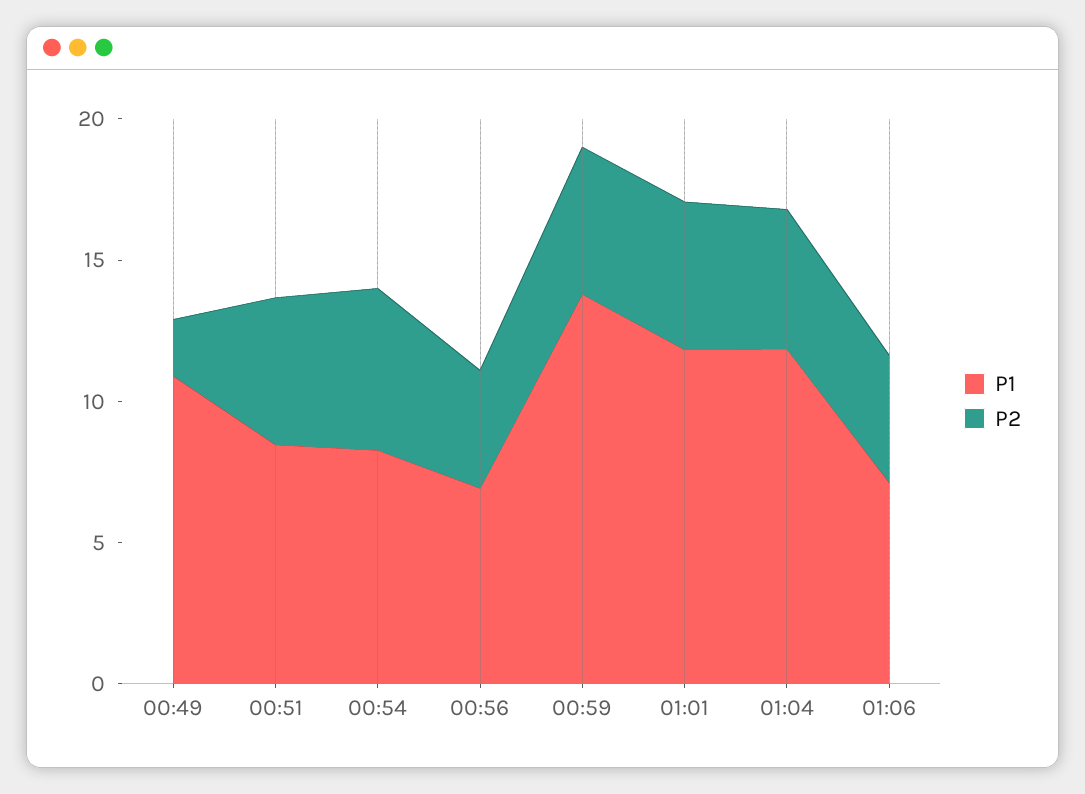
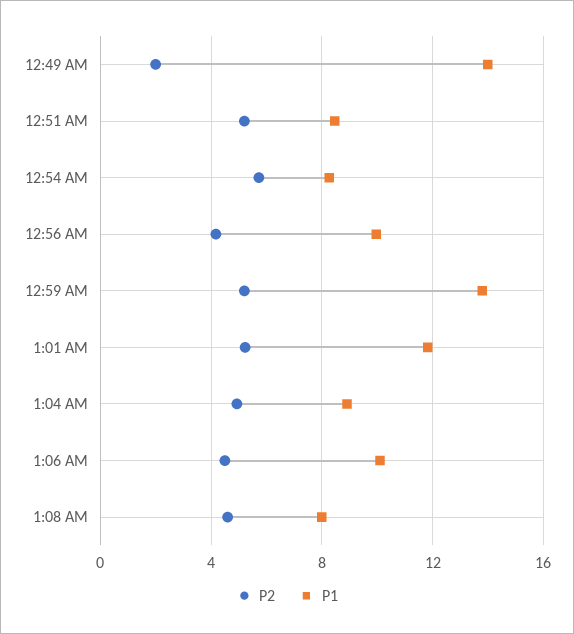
P1, 00:49: 11 -> 14
P1, 00:56: 7 -> 10
P1, 01:04: 12 -> 9
P1, 01:06: 7 -> 10
P2, 1:08 AM: none -> 4.5
P1, 1:08 AM: none -> 8

